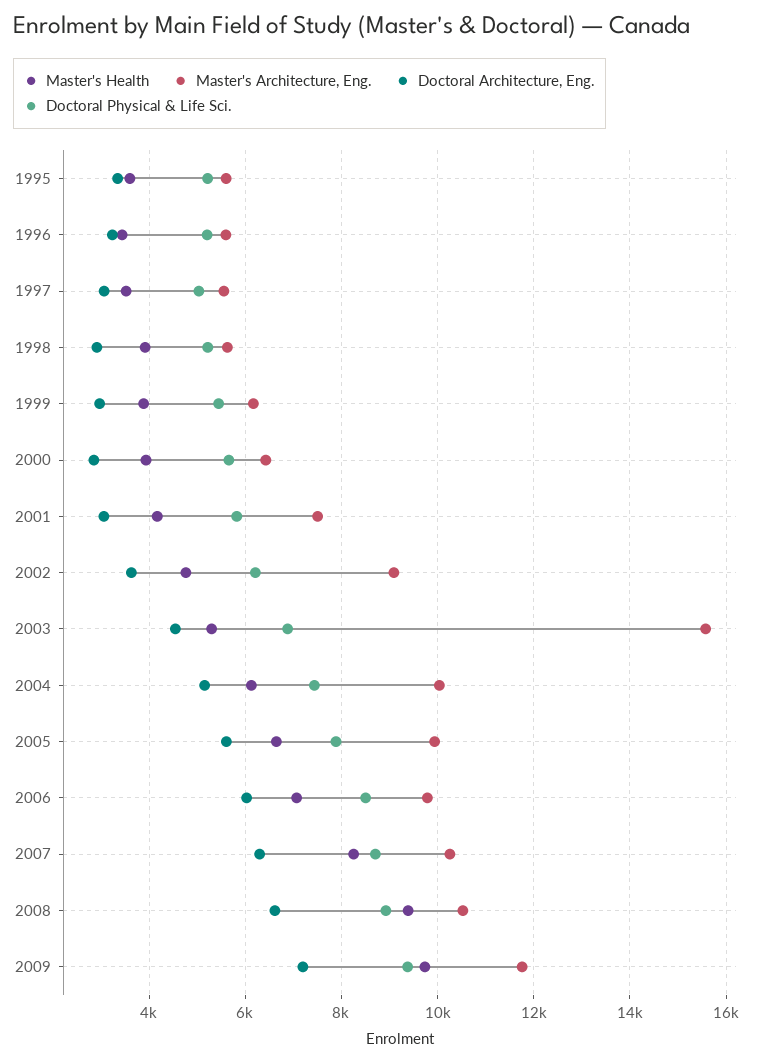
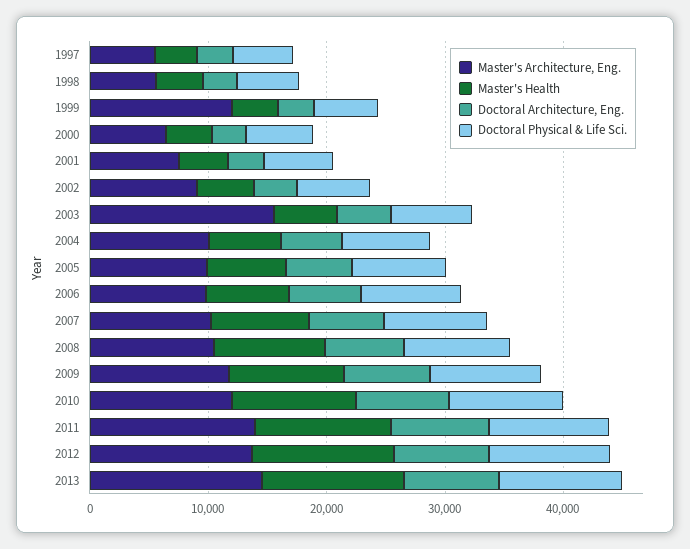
Master's Health, 1995: 3600 -> none
Master's Architecture, Eng., 1995: 5600 -> none
Doctoral Architecture, Eng., 1995: 3400 -> none
Doctoral Physical & Life Sci., 1995: 5200 -> none
Master's Health, 1996: 3400 -> none
Master's Architecture, Eng., 1996: 5600 -> none
Doctoral Architecture, Eng., 1996: 3200 -> none
Doctoral Physical & Life Sci., 1996: 5200 -> none
Master's Architecture, Eng., 1999: 6200 -> 12000
Master's Architecture, Eng., 2010: none -> 12000
Master's Health, 2010: none -> 10000
Doctoral Architecture, Eng., 2010: none -> 8000
Doctoral Physical & Life Sci., 2010: none -> 10000
Master's Architecture, Eng., 2011: none -> 14000
Master's Health, 2011: none -> 12000
Doctoral Architecture, Eng., 2011: none -> 8000
Doctoral Physical & Life Sci., 2011: none -> 10000
Master's Architecture, Eng., 2012: none -> 14000
Master's Health, 2012: none -> 12000
Doctoral Architecture, Eng., 2012: none -> 8000
Doctoral Physical & Life Sci., 2012: none -> 10000
Master's Architecture, Eng., 2013: none -> 14000
Master's Health, 2013: none -> 12000
Doctoral Architecture, Eng., 2013: none -> 8000
Doctoral Physical & Life Sci., 2013: none -> 10000

